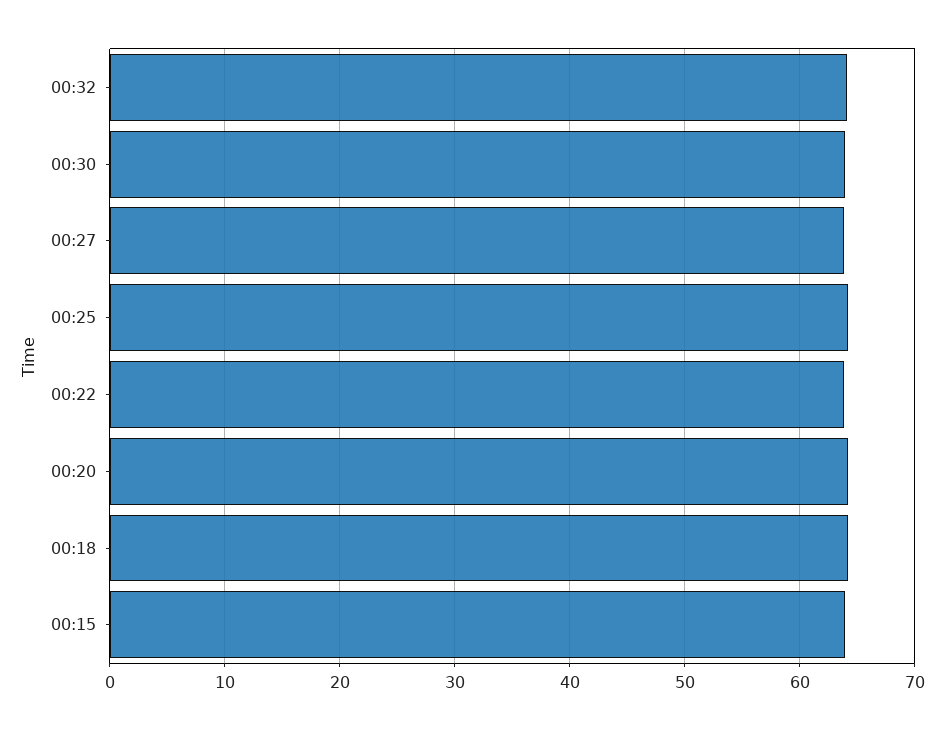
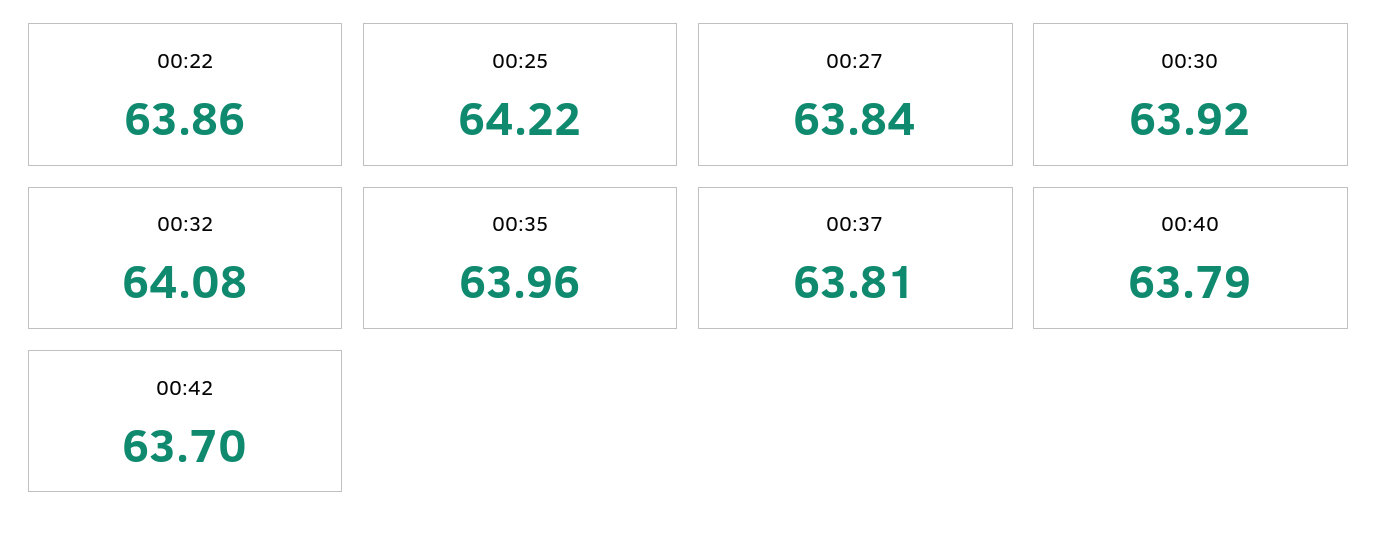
00:20: 64 -> none
00:18: 64 -> none
00:15: 64 -> none
00:35: none -> 63.96
00:37: none -> 63.81
00:40: none -> 63.79
00:42: none -> 63.7

